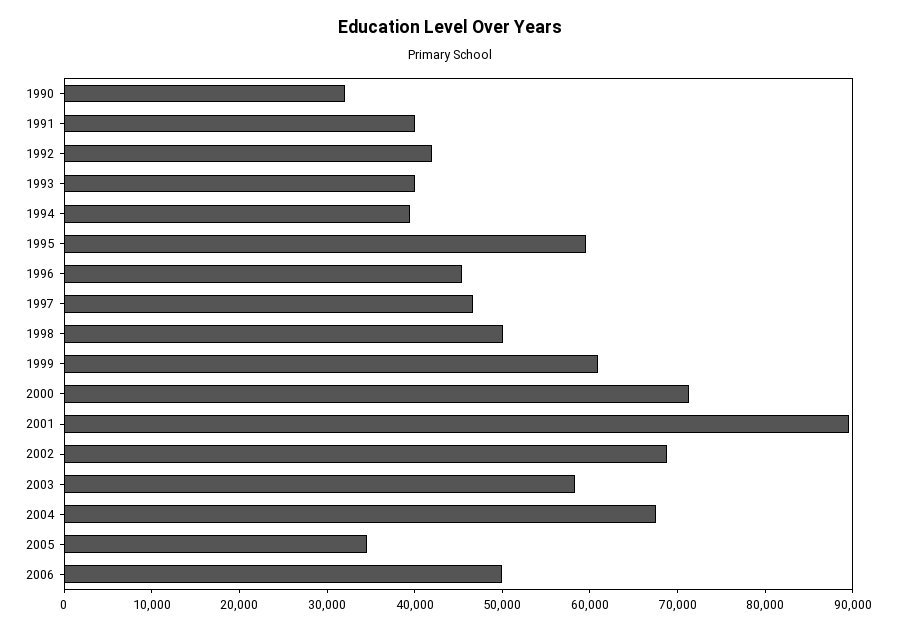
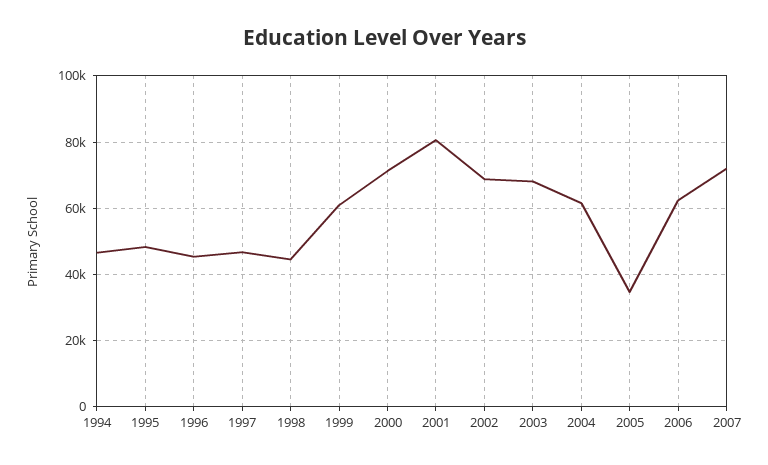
1990: 32000 -> none
1991: 40000 -> none
1992: 42000 -> none
1993: 40000 -> none
1994: 40000 -> 46000
1995: 60000 -> 48000
1998: 50000 -> 44000
2001: 90000 -> 80000
2003: 58000 -> 68000
2004: 68000 -> 62000
2006: 50000 -> 62000
2007: none -> 72000

